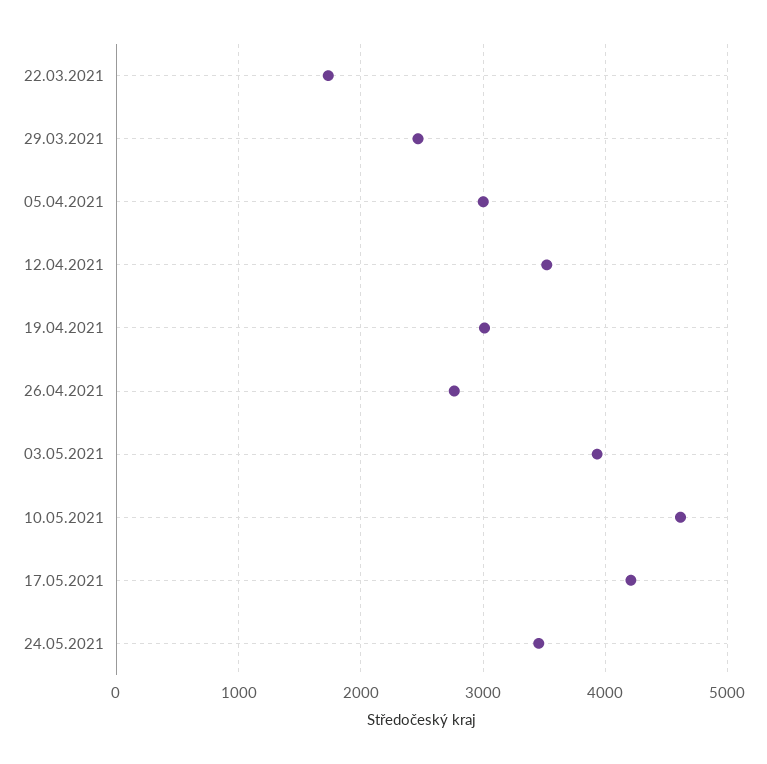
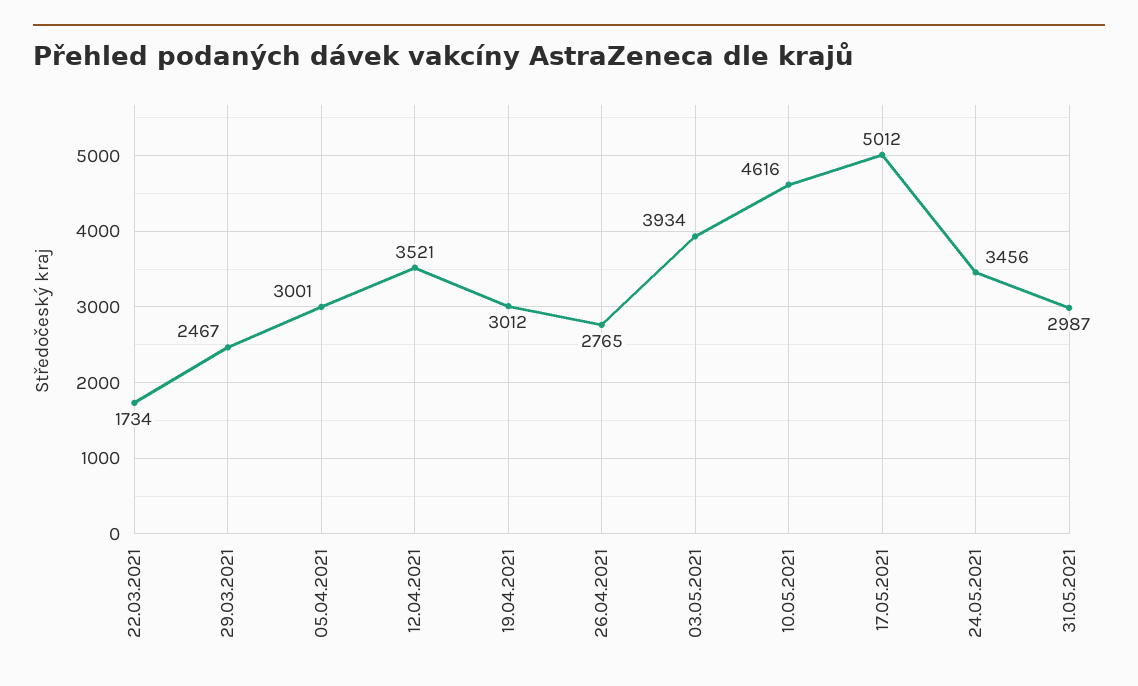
17.05.2021: 4200 -> 5012
31.05.2021: none -> 2987

